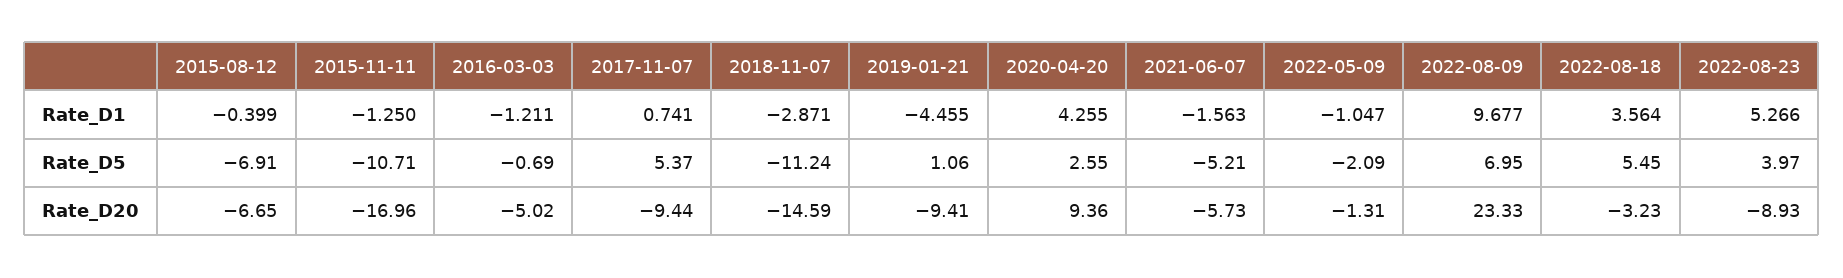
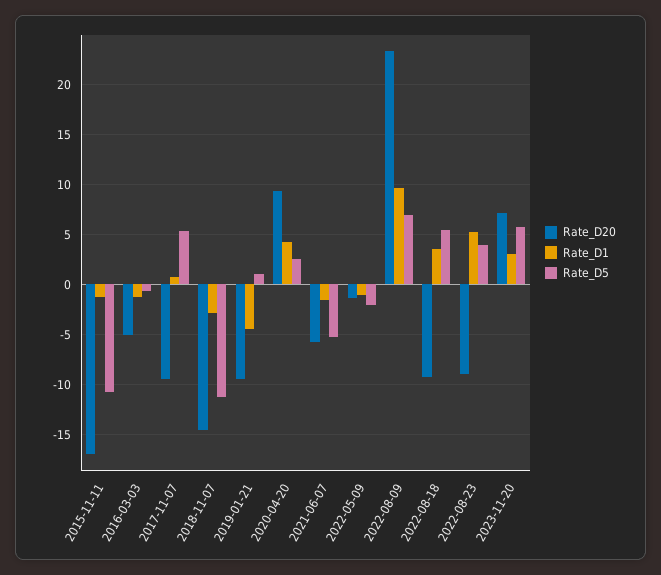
Rate_D1, 2015-08-12: -0.399 -> none
Rate_D5, 2015-08-12: -6.91 -> none
Rate_D20, 2015-08-12: -6.65 -> none
Rate_D20, 2022-08-18: -3.23 -> -9
Rate_D20, 2023-11-20: none -> 7
Rate_D1, 2023-11-20: none -> 3
Rate_D5, 2023-11-20: none -> 6

